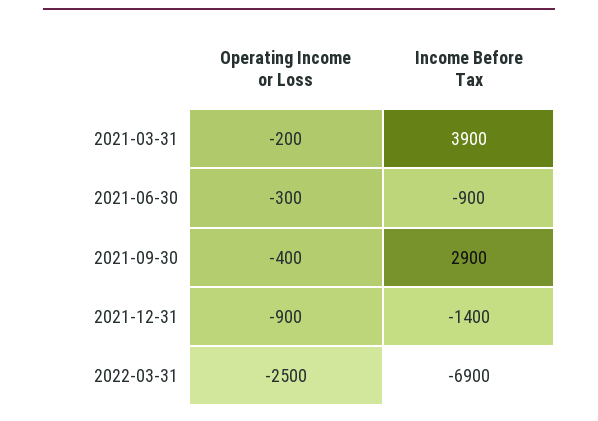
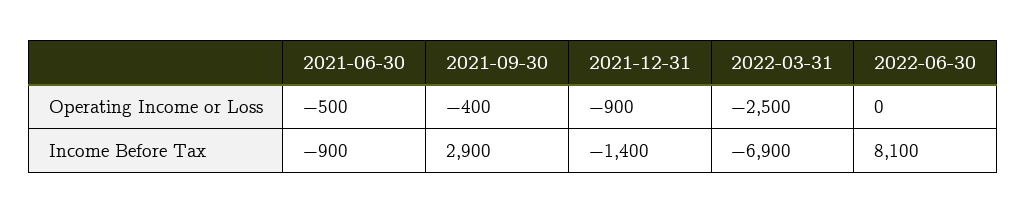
Operating Income or Loss, 2021-03-31: -200 -> none
Income Before Tax, 2021-03-31: 3900 -> none
Operating Income or Loss, 2021-06-30: -300 -> -500
Operating Income or Loss, 2022-06-30: none -> 0
Income Before Tax, 2022-06-30: none -> 8100

